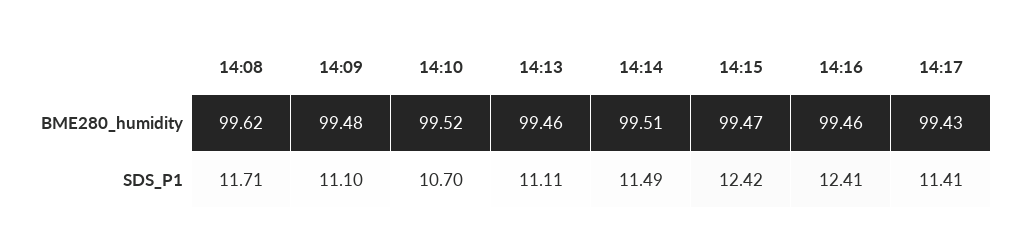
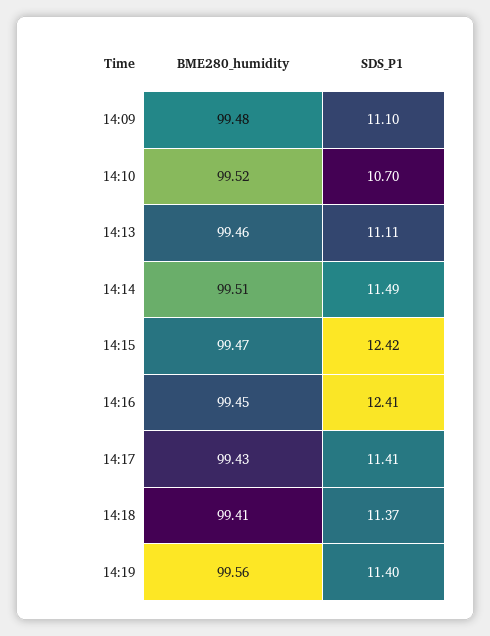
14:08, BME280_humidity: 99.62 -> none
14:16, BME280_humidity: 99.46 -> 99.45
14:08, SDS_P1: 11.71 -> none
14:18, BME280_humidity: none -> 99.41
14:18, SDS_P1: none -> 11.37
14:19, BME280_humidity: none -> 99.56
14:19, SDS_P1: none -> 11.4

